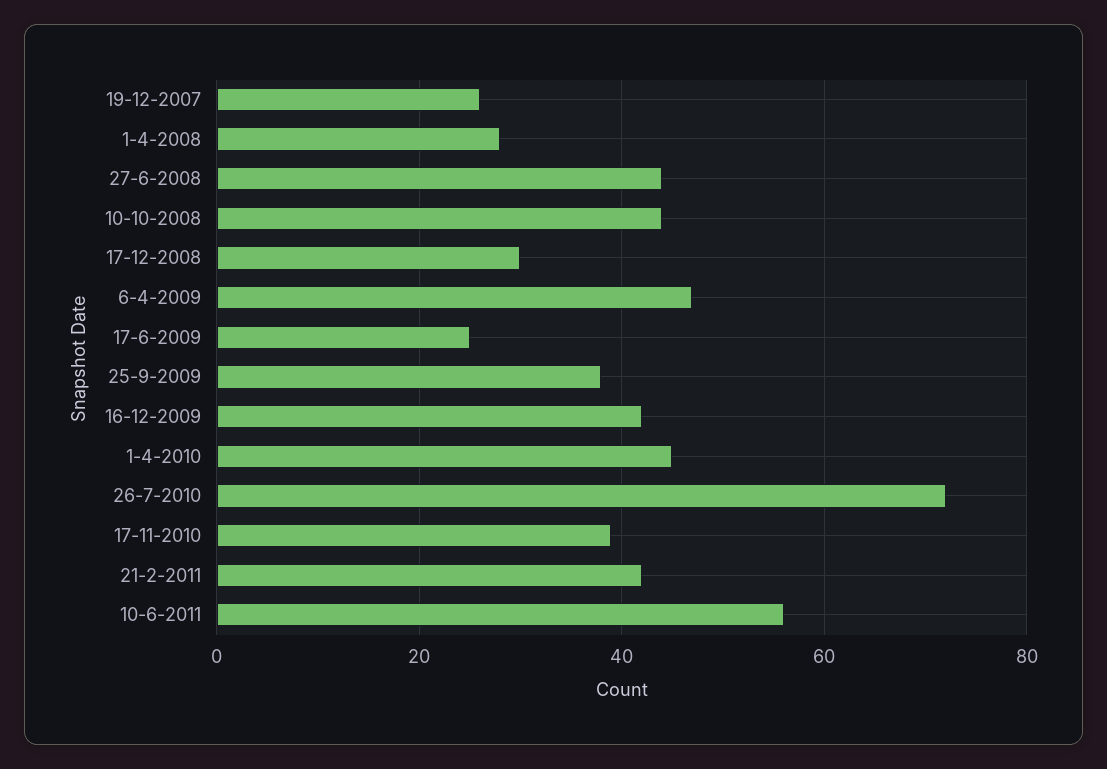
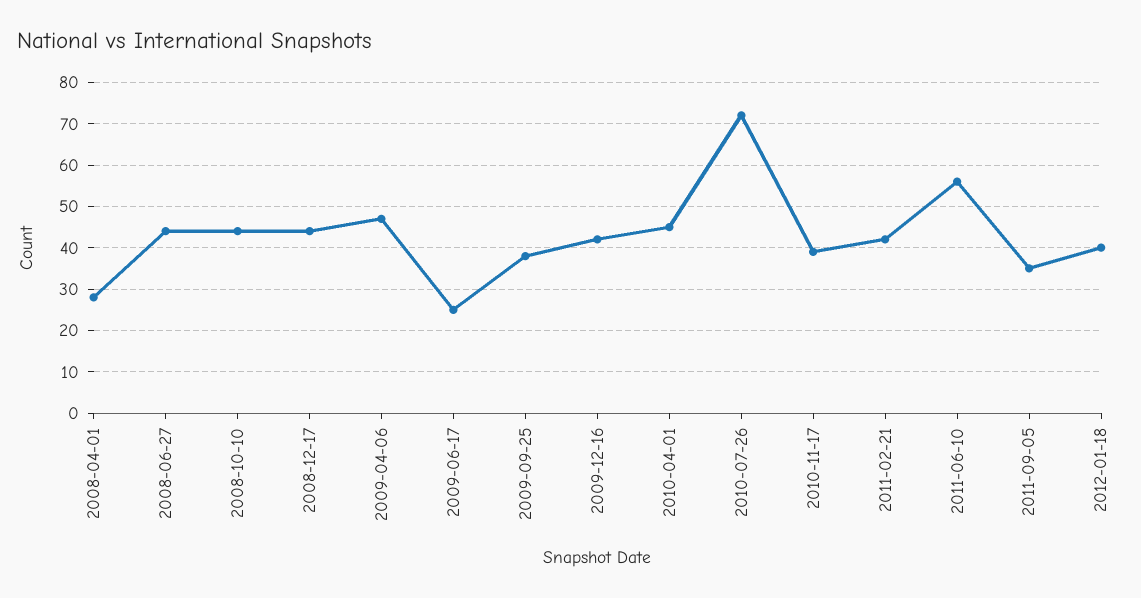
19-12-2007: 25 -> none
17-12-2008: 30 -> 45
2011-09-05: none -> 35
2012-01-18: none -> 40

